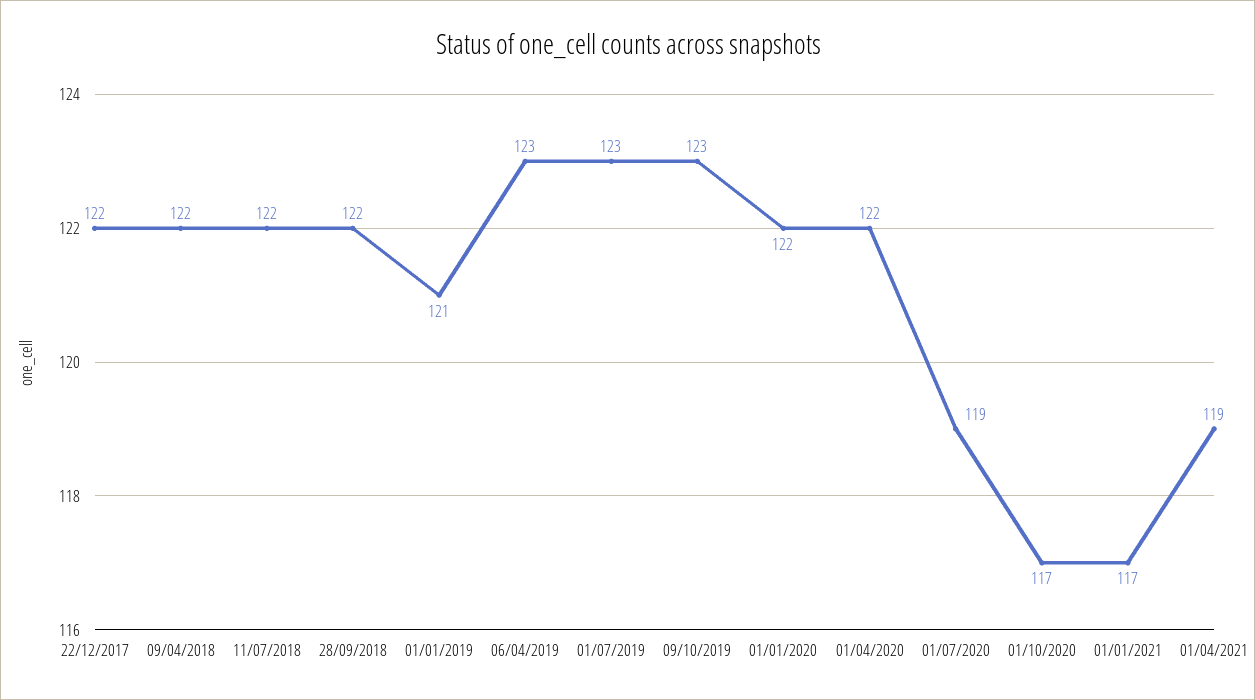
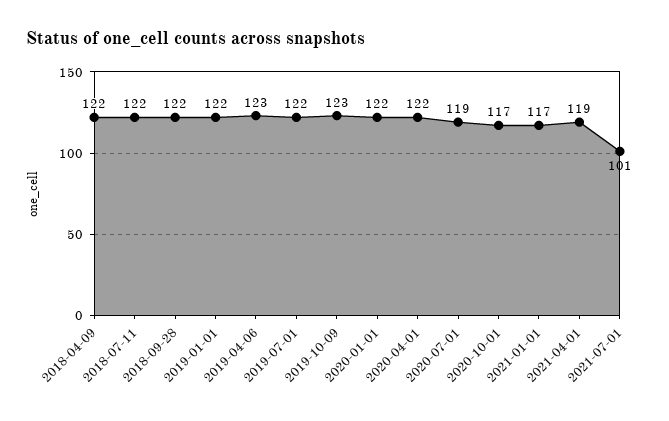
22/12/2017: 122 -> none
01/01/2019: 121 -> 122
01/07/2019: 123 -> 122
2021-07-01: none -> 101

